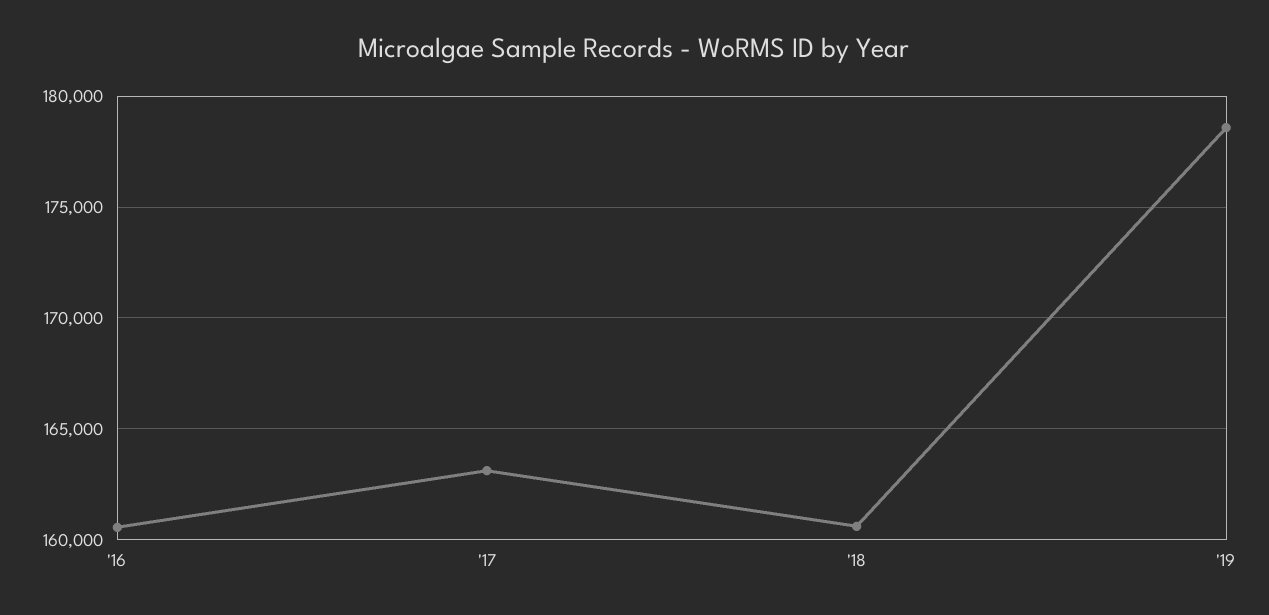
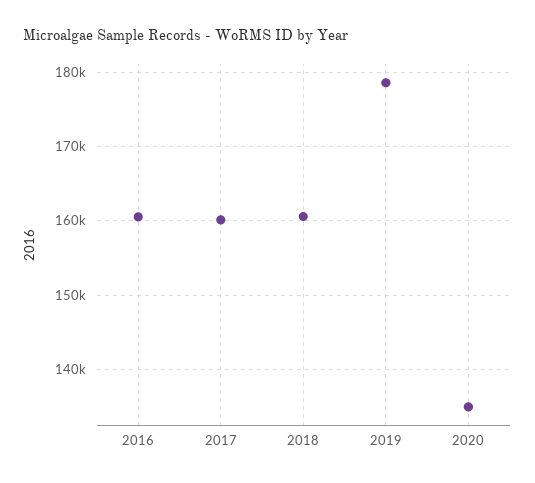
'17: 163000 -> 160000
2020: none -> 135000

